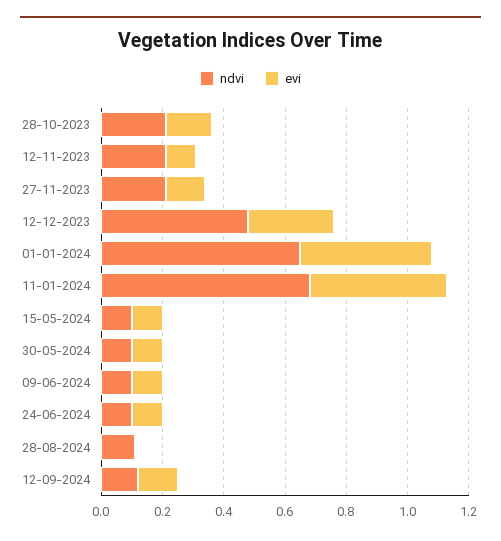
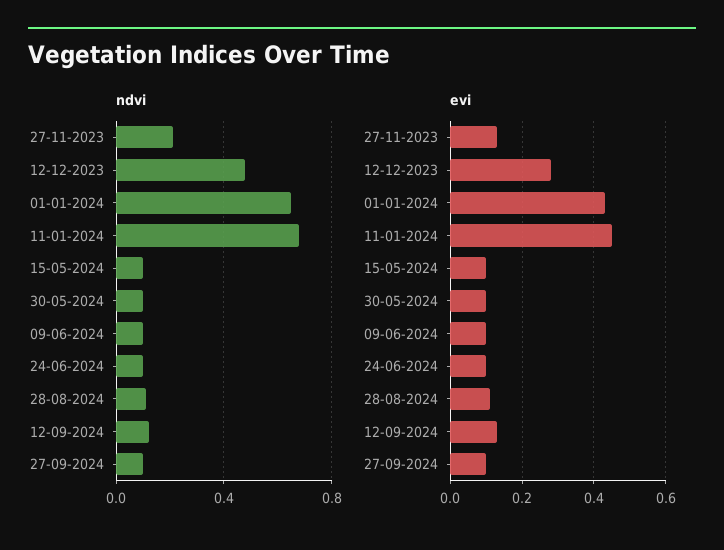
ndvi, 28-10-2023: 0.2 -> none
evi, 28-10-2023: 0.15 -> none
ndvi, 12-11-2023: 0.2 -> none
evi, 12-11-2023: 0.1 -> none
evi, 28-08-2024: 0 -> 0.1
ndvi, 27-09-2024: none -> 0.1
evi, 27-09-2024: none -> 0.1

